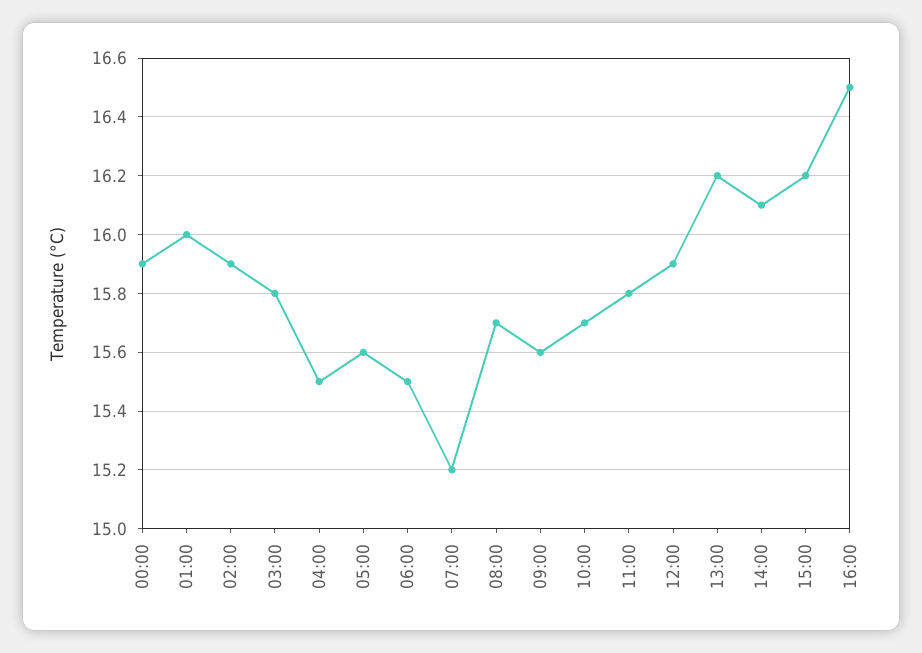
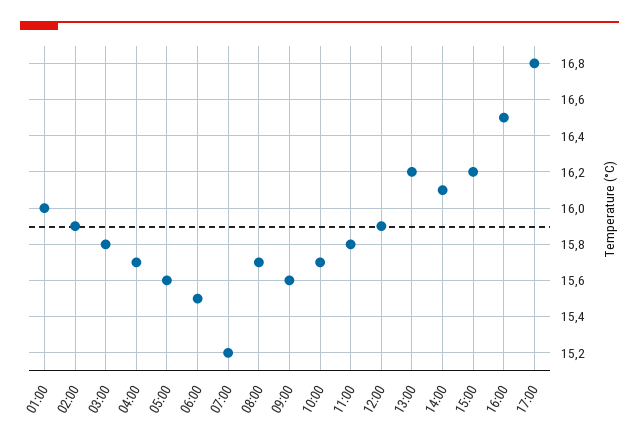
00:00: 15.9 -> none
04:00: 15.5 -> 15.7
17:00: none -> 16.8

